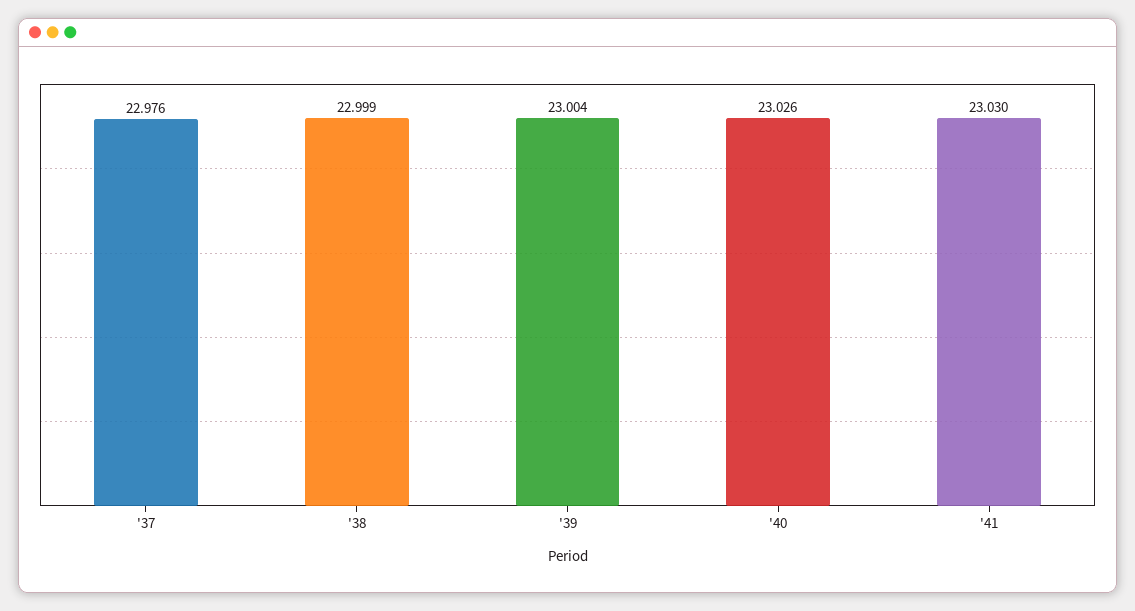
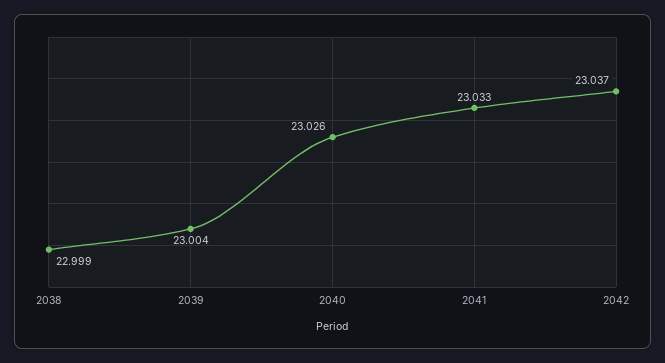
'37: 22.976 -> none
'41: 23.03 -> 23.033
2042: none -> 23.037

